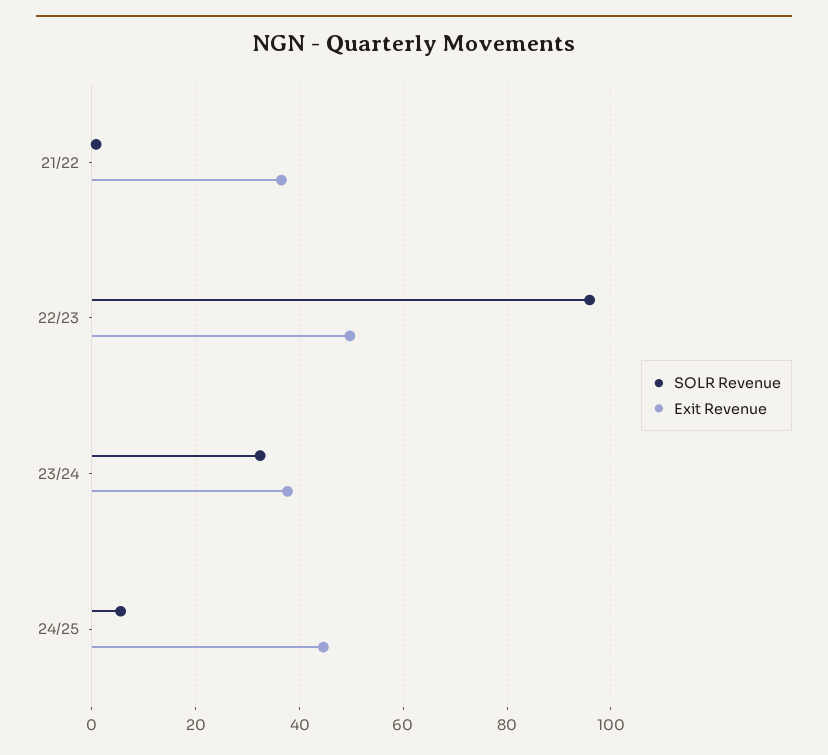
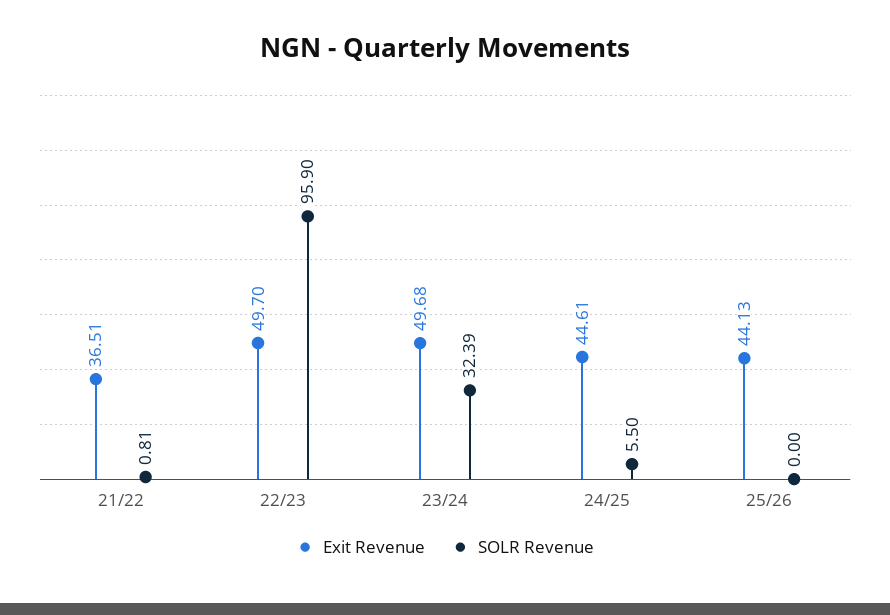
Exit Revenue, 23/24: 38 -> 49.68
Exit Revenue, 25/26: none -> 44.13
SOLR Revenue, 25/26: none -> 0

